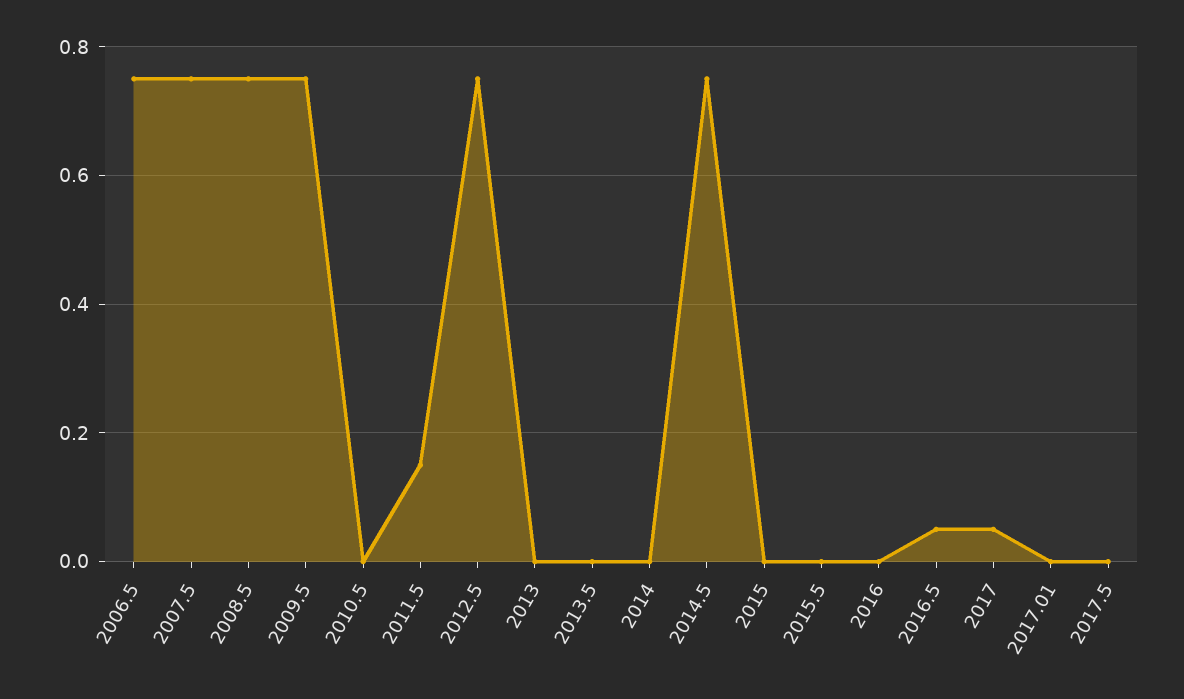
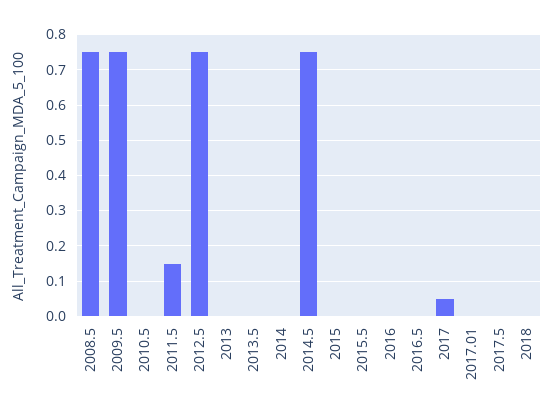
2006.5: 0.75 -> none
2007.5: 0.75 -> none
2016.5: 0.05 -> 0
2018: none -> 0

